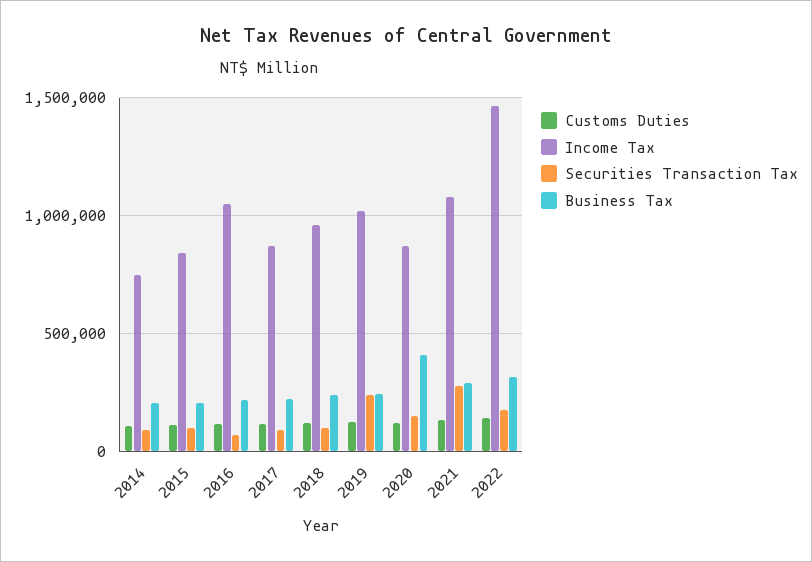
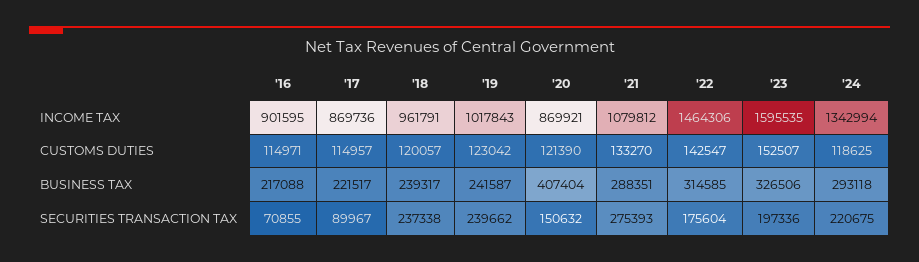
Customs Duties, 2014: 100000 -> none
Income Tax, 2014: 750000 -> none
Securities Transaction Tax, 2014: 100000 -> none
Business Tax, 2014: 200000 -> none
Customs Duties, 2015: 100000 -> none
Income Tax, 2015: 850000 -> none
Securities Transaction Tax, 2015: 100000 -> none
Business Tax, 2015: 200000 -> none
Income Tax, 2016: 1050000 -> 901595
Securities Transaction Tax, 2018: 100000 -> 237338
Income Tax, '23: none -> 1595535
Income Tax, '24: none -> 1342994
Customs Duties, '23: none -> 152507
Customs Duties, '24: none -> 118625
Business Tax, '23: none -> 326506
Business Tax, '24: none -> 293118
Securities Transaction Tax, '23: none -> 197336
Securities Transaction Tax, '24: none -> 220675

